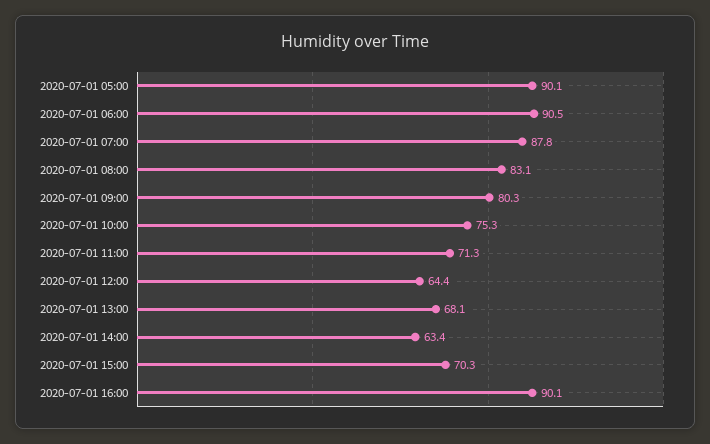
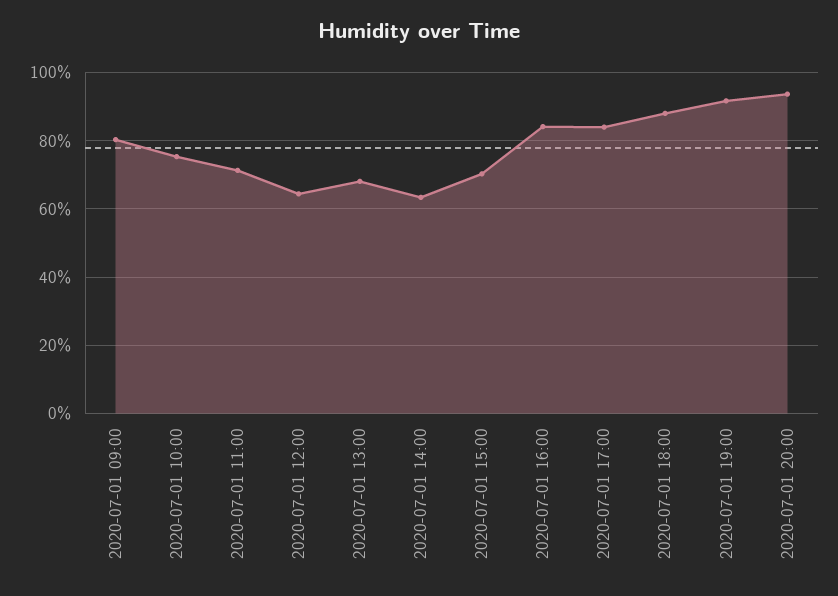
2020-07-01 05:00: 90.1 -> none
2020-07-01 06:00: 90.5 -> none
2020-07-01 07:00: 87.8 -> none
2020-07-01 08:00: 83.1 -> none
2020-07-01 16:00: 90.1 -> 84
2020-07-01 17:00: none -> 84
2020-07-01 18:00: none -> 88
2020-07-01 19:00: none -> 92
2020-07-01 20:00: none -> 94

